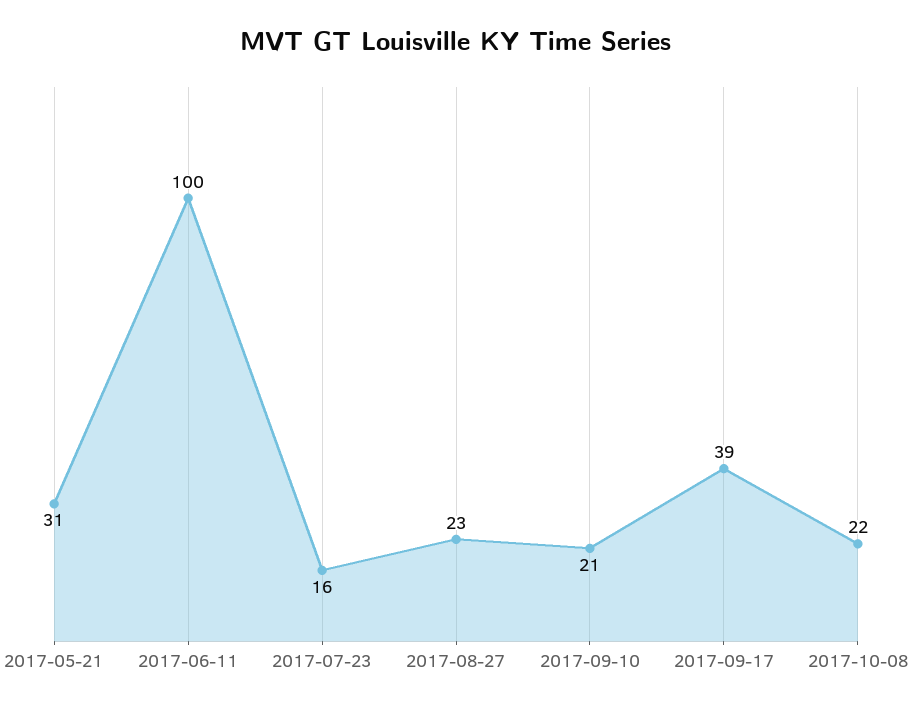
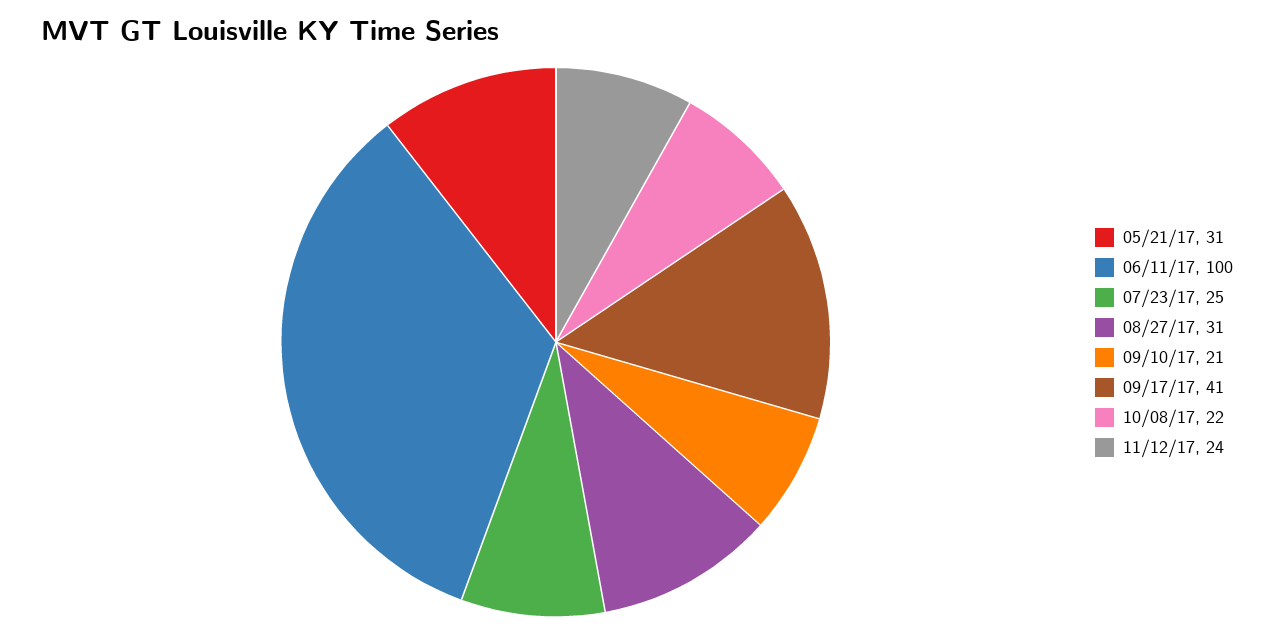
2017-07-23: 16 -> 25
2017-08-27: 23 -> 31
2017-09-17: 39 -> 41
11/12/17: none -> 24

